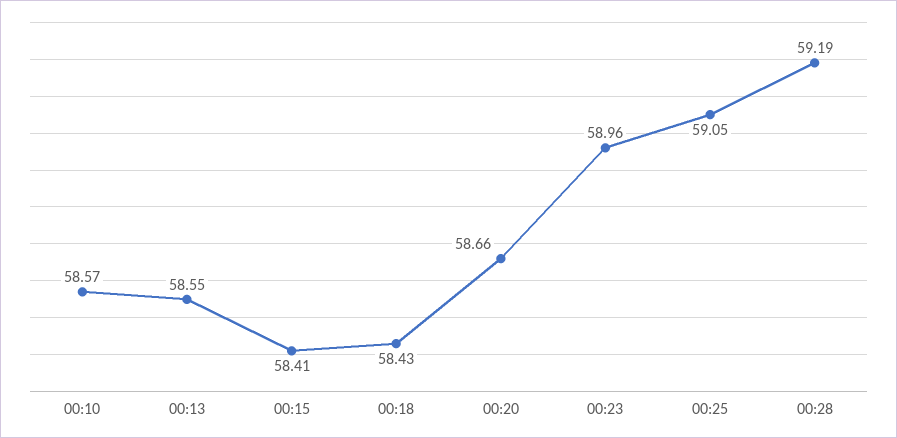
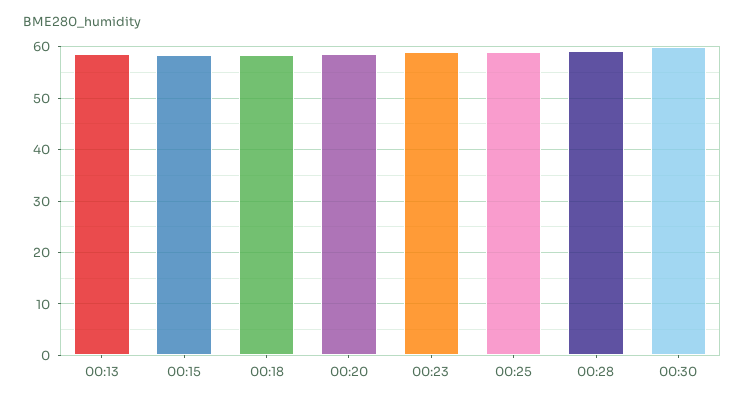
00:10: 58.57 -> none
00:30: none -> 60

